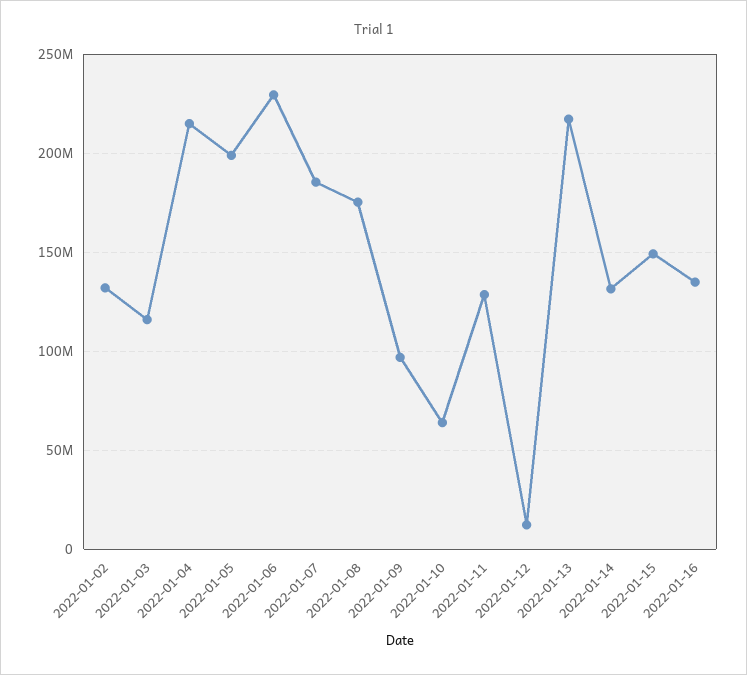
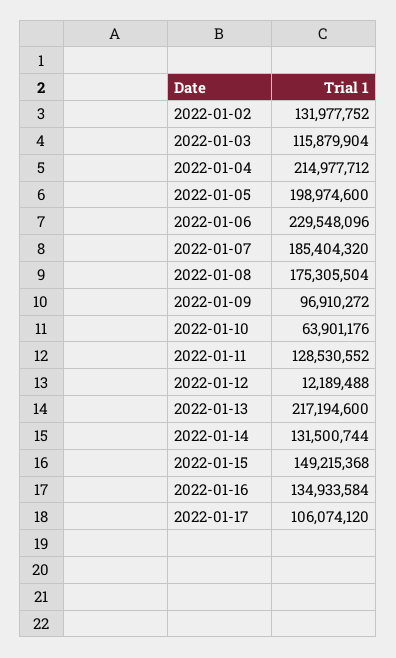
2022-01-17: none -> 106074120

